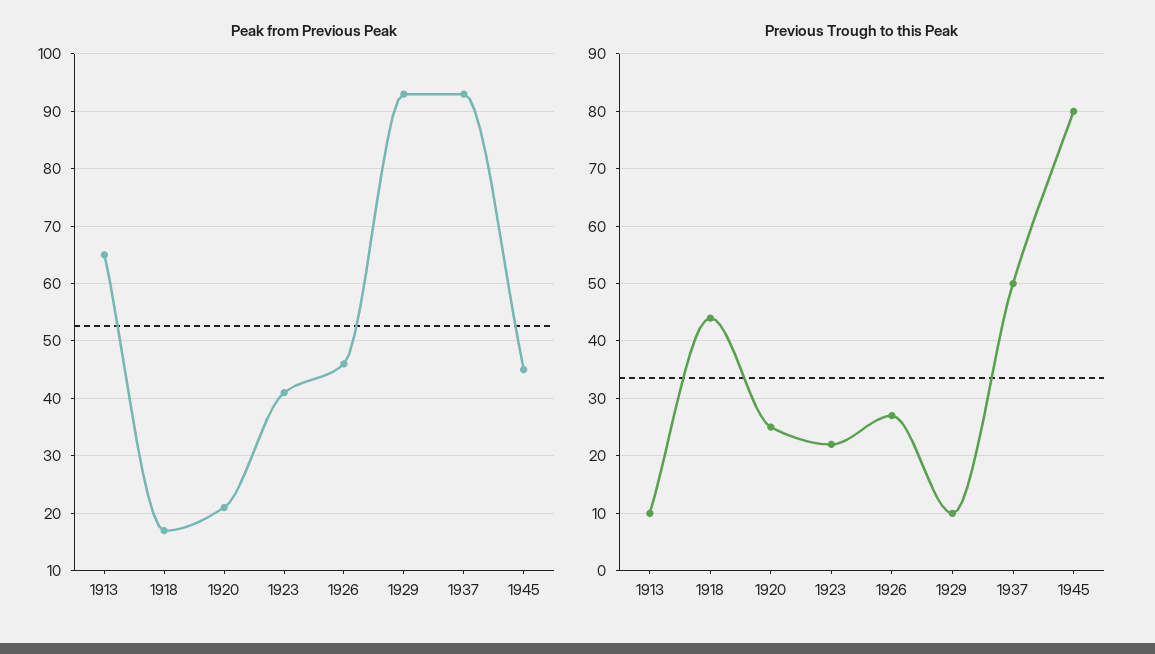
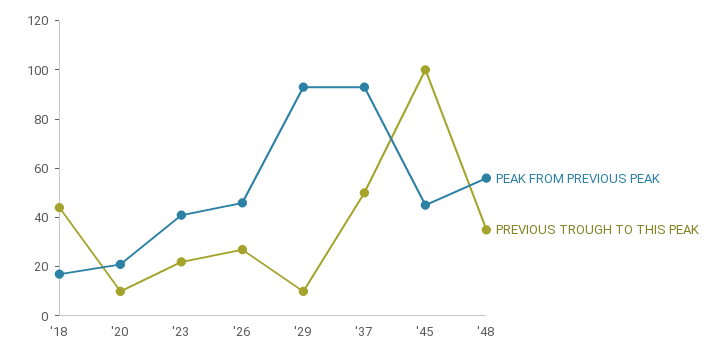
Peak from Previous Peak, 1913: 65 -> none
Previous Trough to this Peak, 1913: 10 -> none
Previous Trough to this Peak, 1920: 25 -> 10
Previous Trough to this Peak, 1945: 80 -> 100
Peak from Previous Peak, '48: none -> 55
Previous Trough to this Peak, '48: none -> 35

